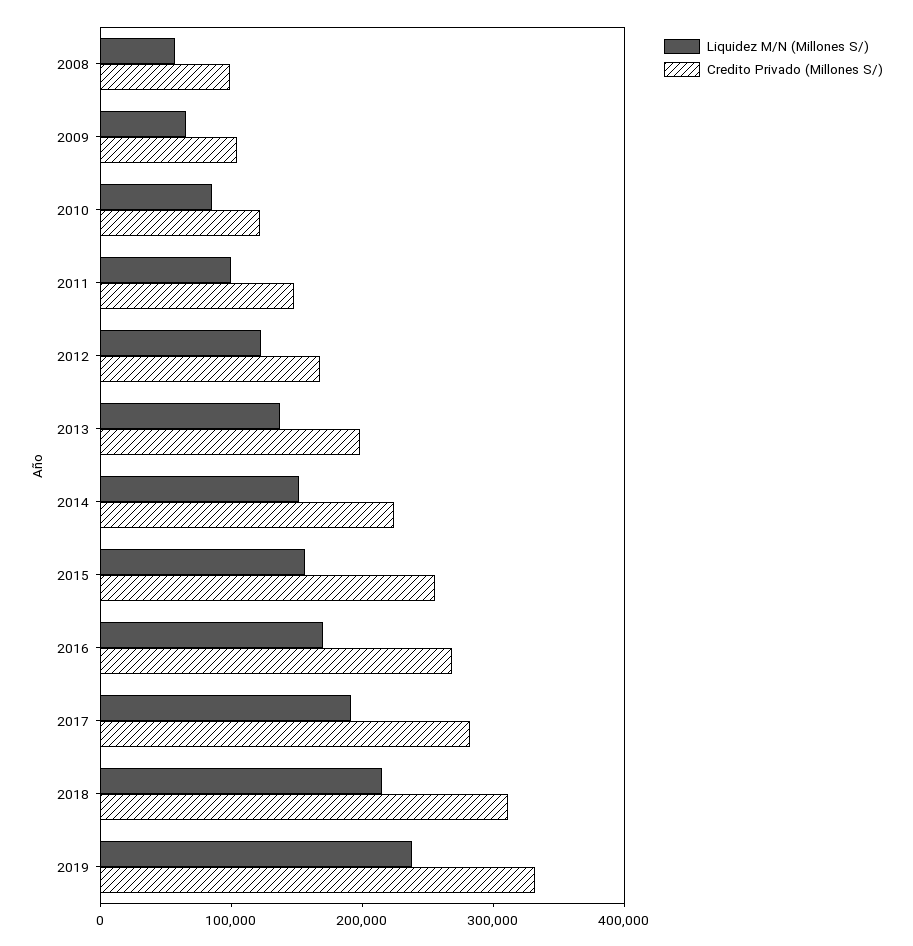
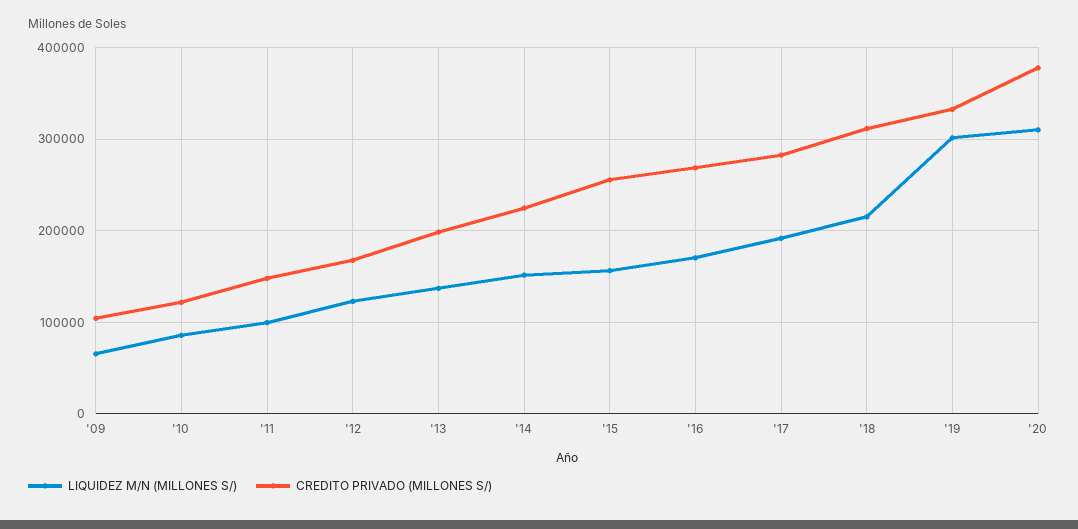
Liquidez M/N (Millones S/), 2008: 60000 -> none
Credito Privado (Millones S/), 2008: 100000 -> none
Liquidez M/N (Millones S/), 2019: 240000 -> 300000
Liquidez M/N (Millones S/), '20: none -> 310000
Credito Privado (Millones S/), '20: none -> 380000

